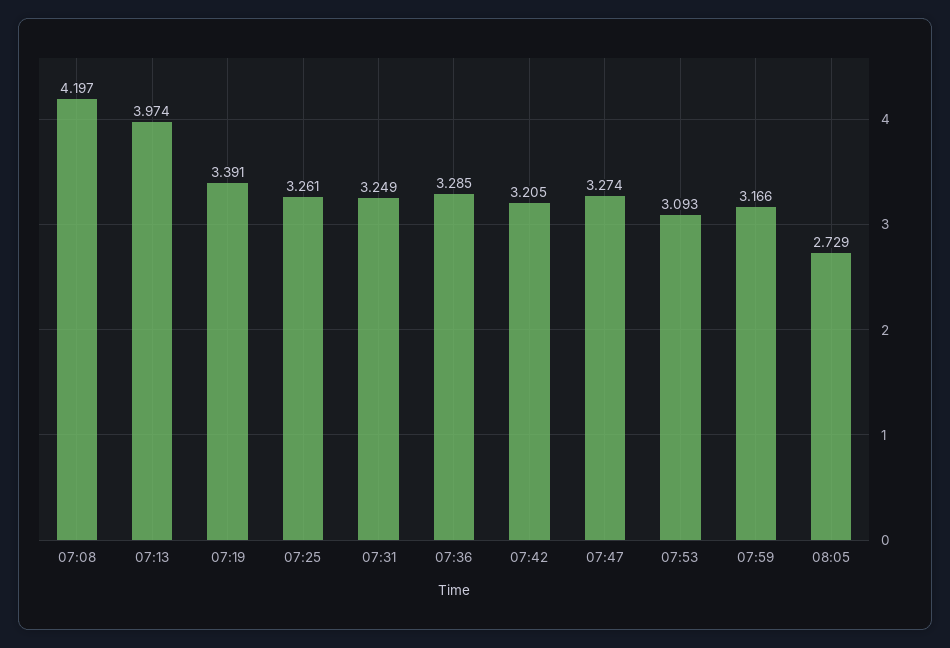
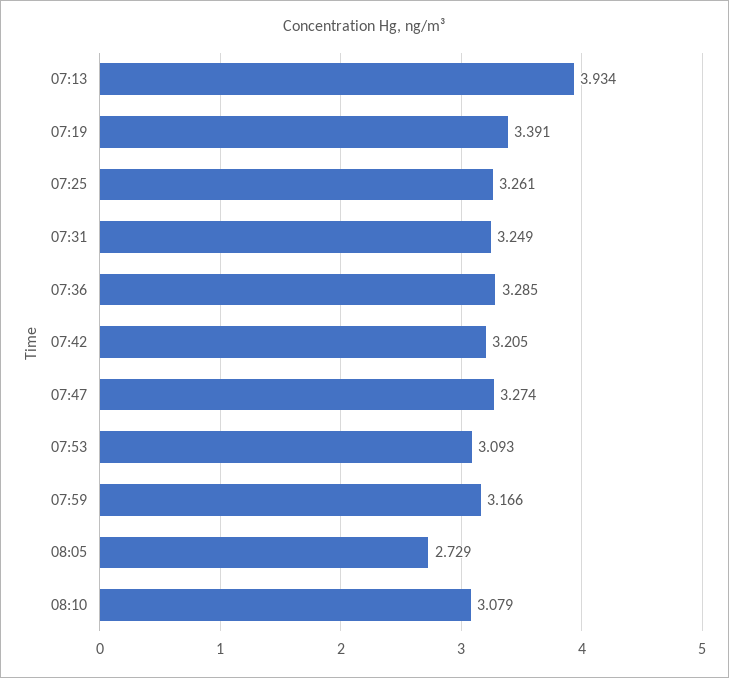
07:08: 4.197 -> none
07:13: 3.974 -> 3.934
08:10: none -> 3.079

